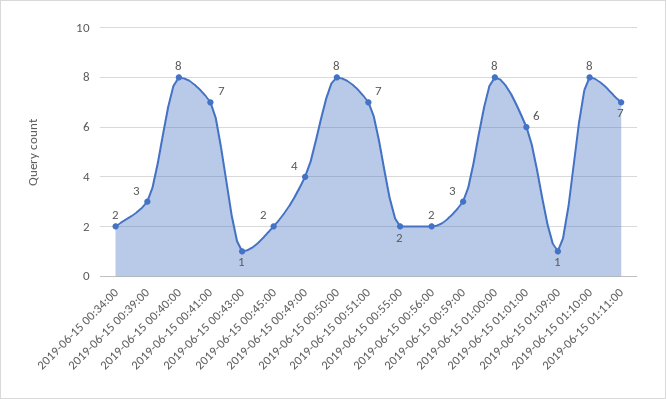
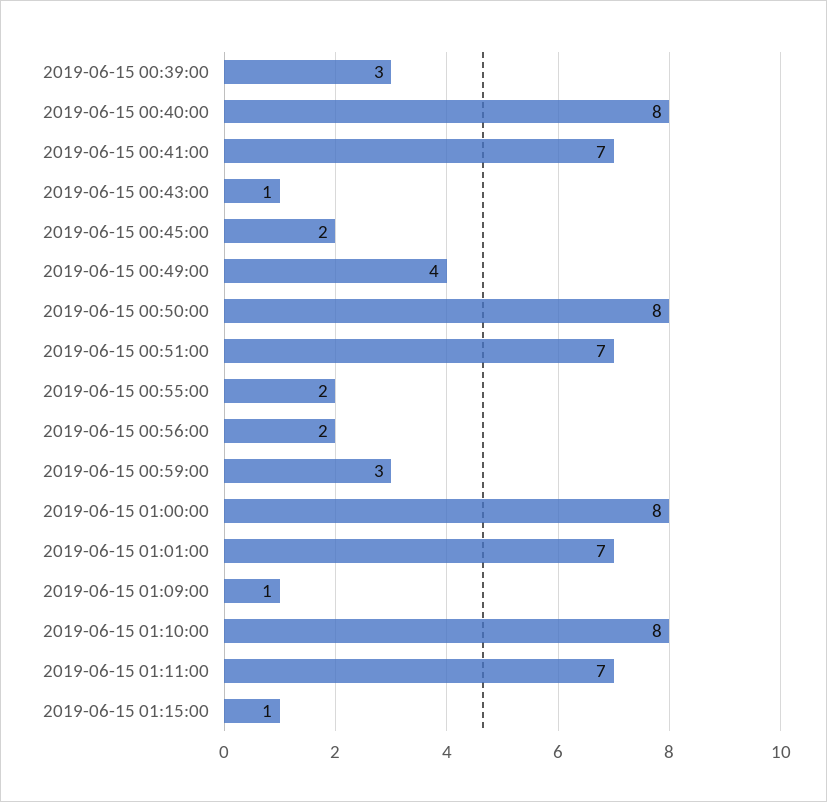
2019-06-15 00:34:00: 2 -> none
2019-06-15 01:01:00: 6 -> 7
2019-06-15 01:15:00: none -> 1

